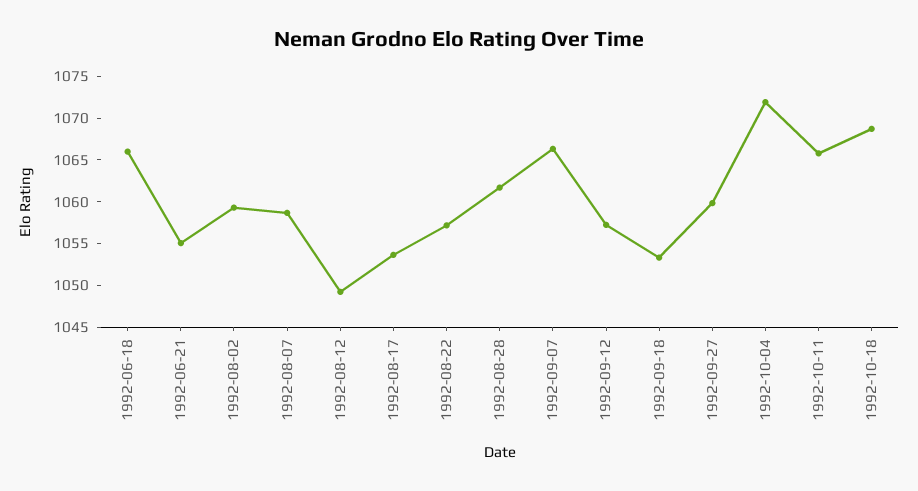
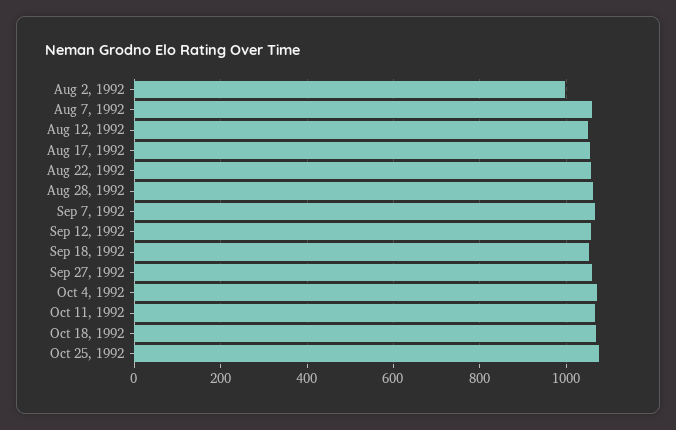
1992-06-18: 1066 -> none
1992-06-21: 1055 -> none
1992-08-02: 1059 -> 1000
Oct 25, 1992: none -> 1080

